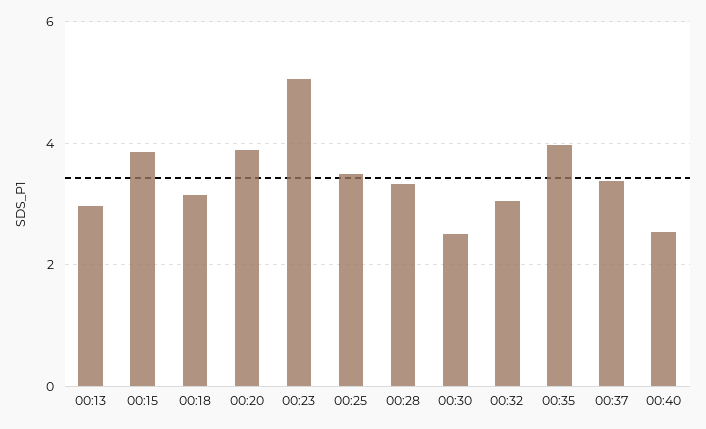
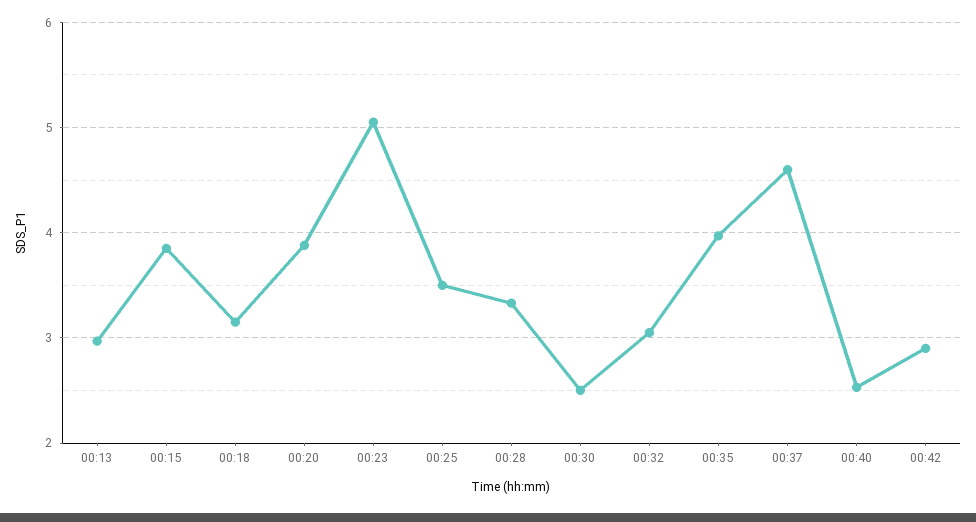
00:37: 3.4 -> 4.6
00:42: none -> 2.9

